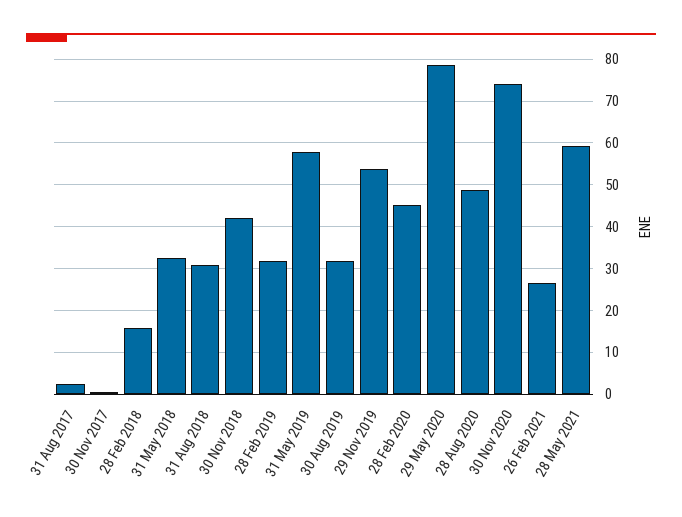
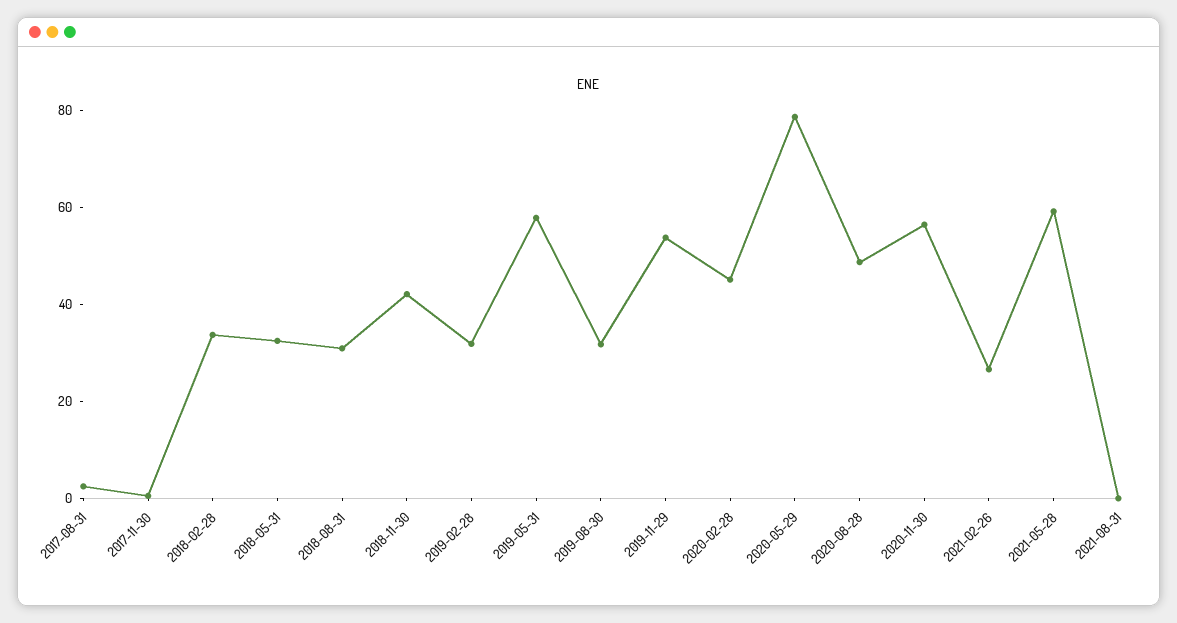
28 Feb 2018: 16 -> 35
30 Nov 2020: 74 -> 55
2021-08-31: none -> 0

